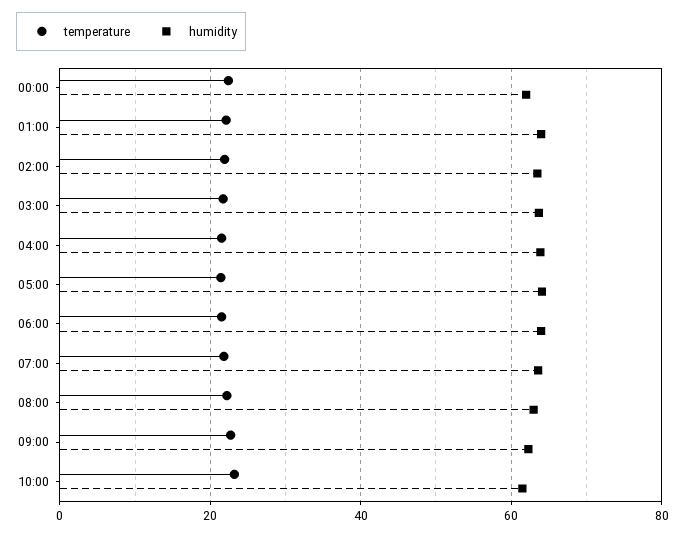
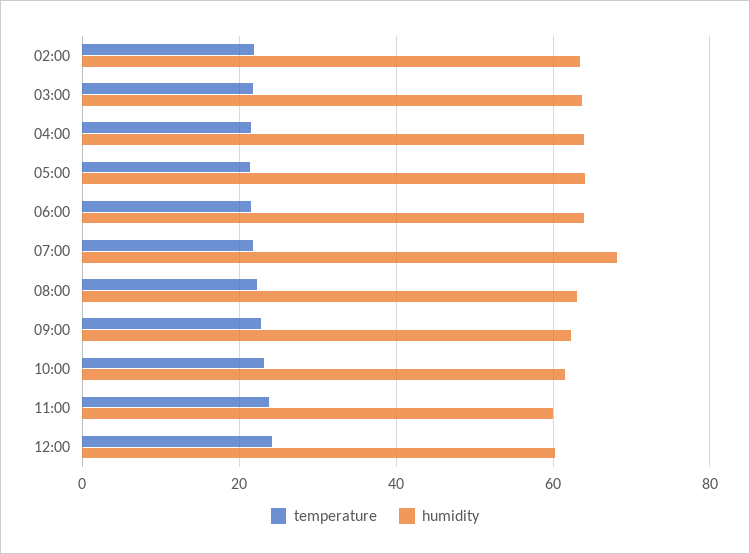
temperature, 00:00: 22 -> none
humidity, 00:00: 62 -> none
temperature, 01:00: 22 -> none
humidity, 01:00: 64 -> none
humidity, 07:00: 64 -> 68
temperature, 11:00: none -> 24
humidity, 11:00: none -> 60
temperature, 12:00: none -> 24
humidity, 12:00: none -> 60

